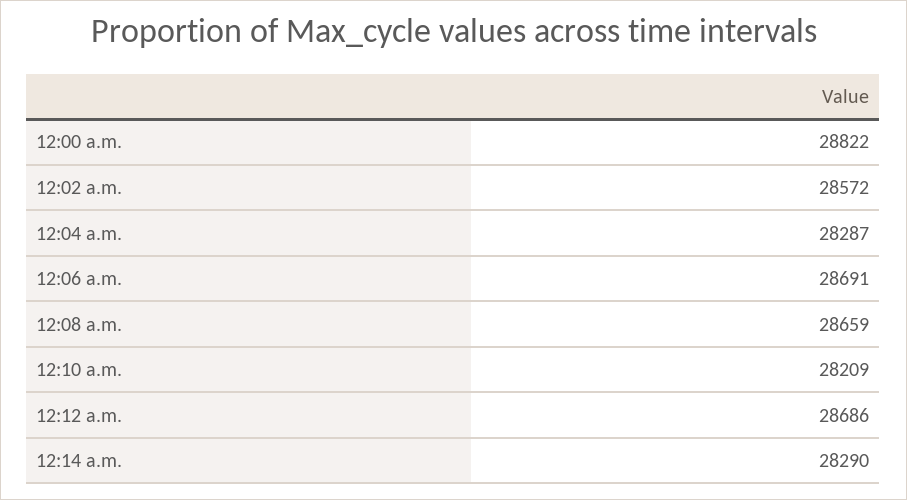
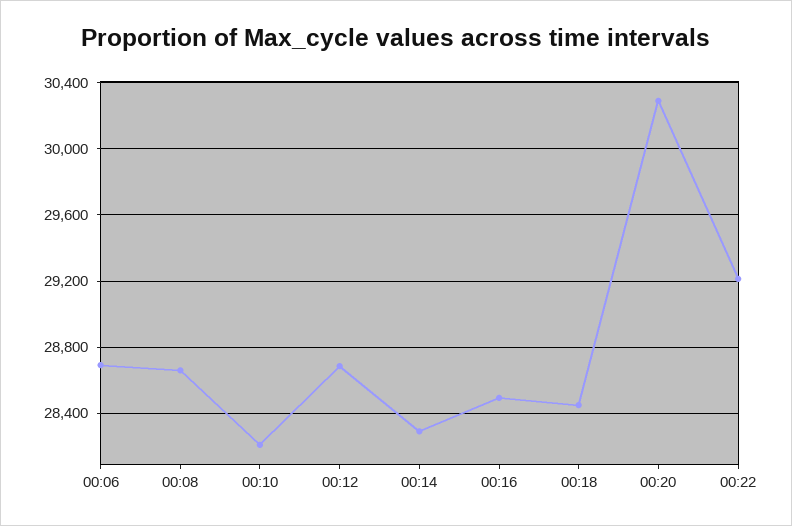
12:00 a.m.: 28822 -> none
12:02 a.m.: 28572 -> none
12:04 a.m.: 28287 -> none
00:16: none -> 28500
00:18: none -> 28450
00:20: none -> 30300
00:22: none -> 29200

